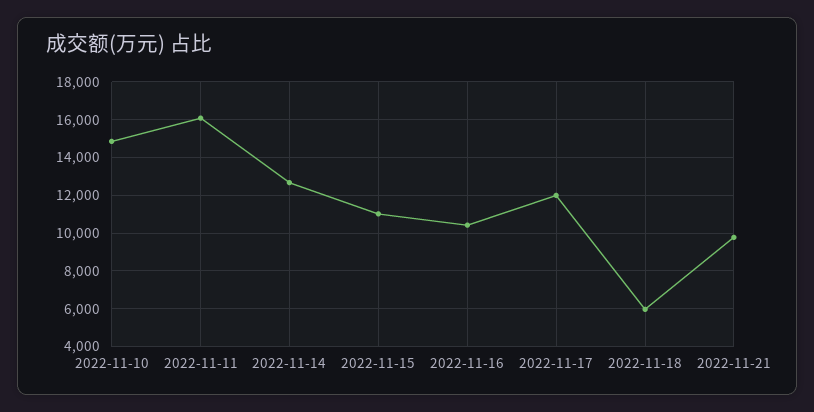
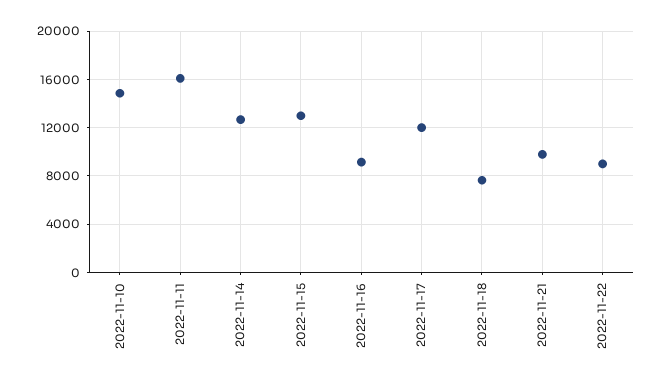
2022-11-15: 11000 -> 13000
2022-11-16: 10500 -> 9000
2022-11-18: 6000 -> 7500
2022-11-22: none -> 9000

